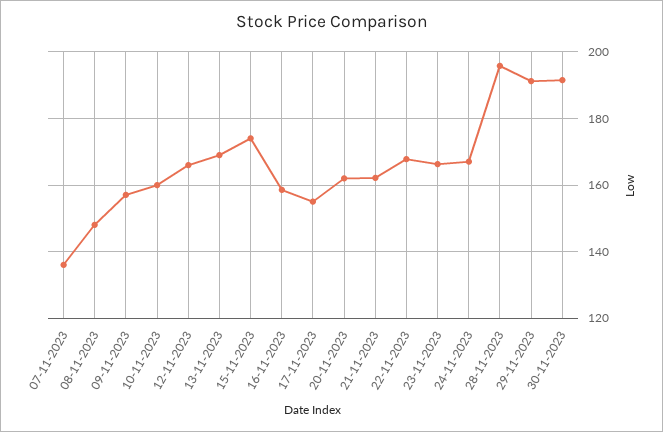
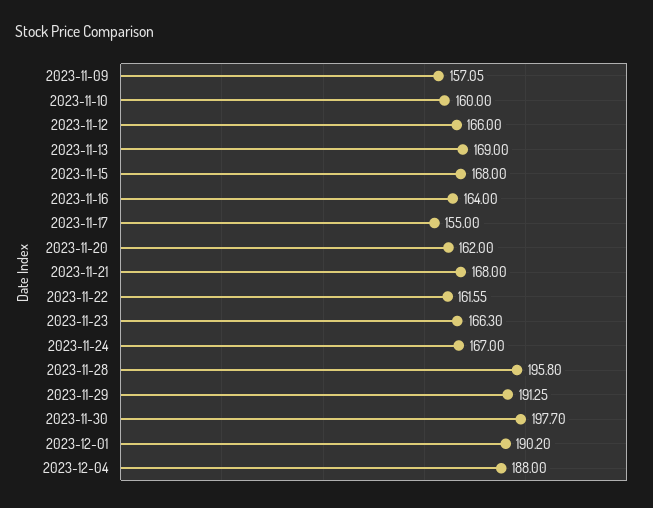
07-11-2023: 136 -> none
08-11-2023: 148 -> none
15-11-2023: 174 -> 168
16-11-2023: 158 -> 164
21-11-2023: 162 -> 168
22-11-2023: 168 -> 161.55
30-11-2023: 192 -> 197.7
2023-12-01: none -> 190.2
2023-12-04: none -> 188

